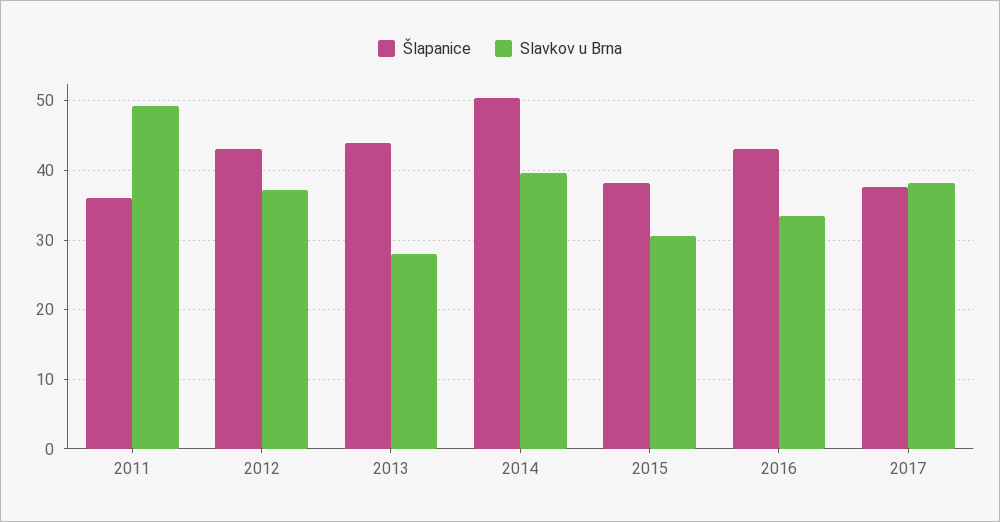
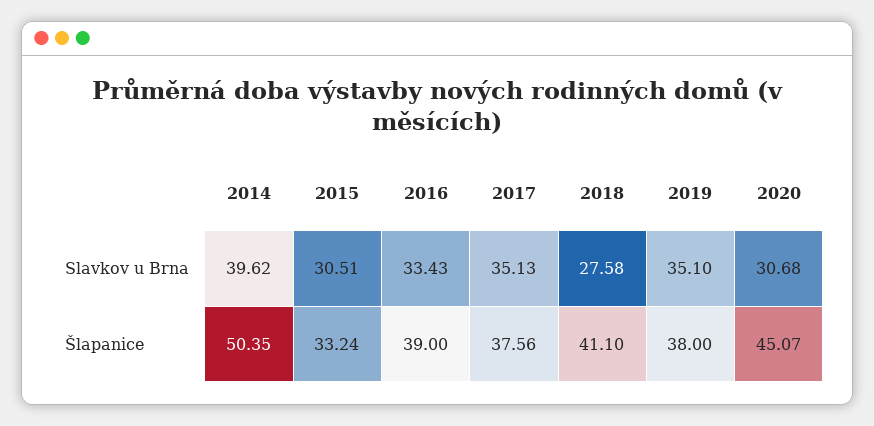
Šlapanice, 2011: 36 -> none
Slavkov u Brna, 2011: 49 -> none
Šlapanice, 2012: 43 -> none
Slavkov u Brna, 2012: 37 -> none
Šlapanice, 2013: 44 -> none
Slavkov u Brna, 2013: 28 -> none
Šlapanice, 2015: 38 -> 33.24
Šlapanice, 2016: 43 -> 39
Slavkov u Brna, 2017: 38 -> 35.13
Slavkov u Brna, 2018: none -> 27.58
Slavkov u Brna, 2019: none -> 35.1
Slavkov u Brna, 2020: none -> 30.68
Šlapanice, 2018: none -> 41.1
Šlapanice, 2019: none -> 38
Šlapanice, 2020: none -> 45.07

